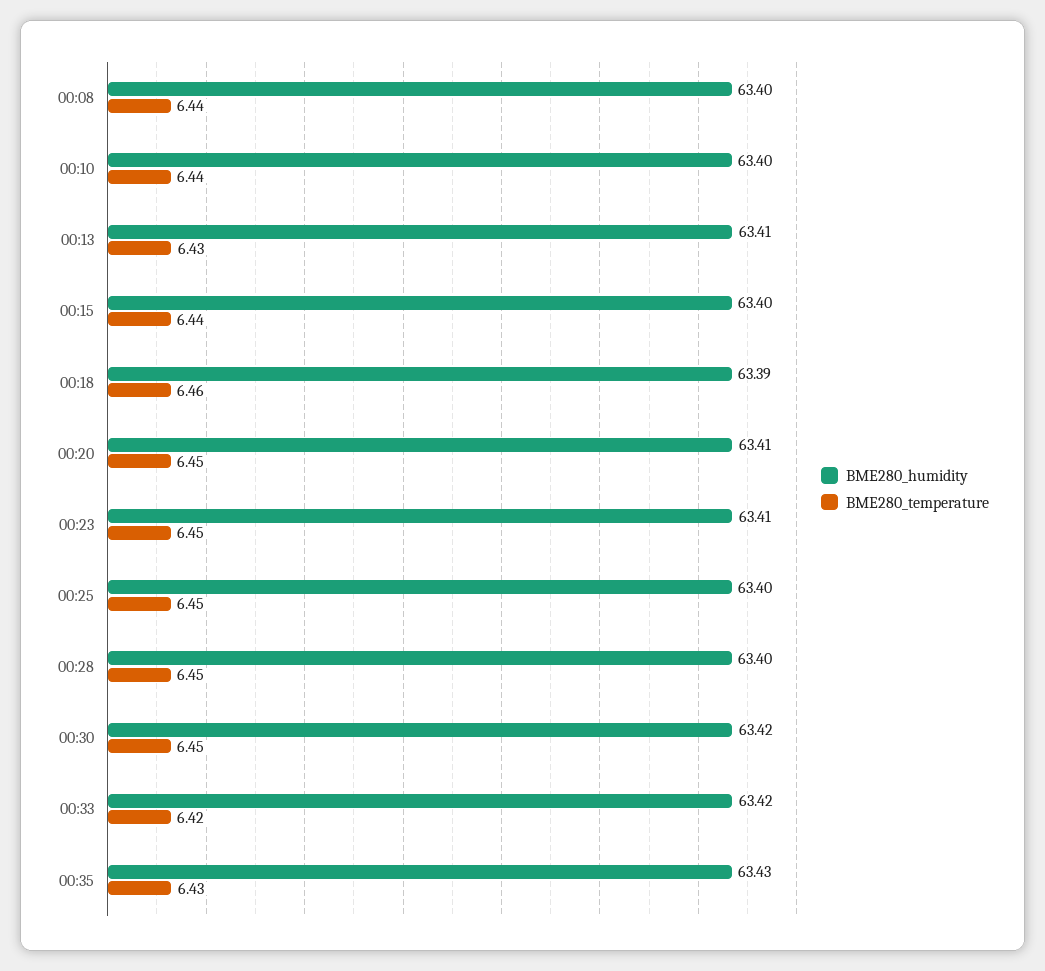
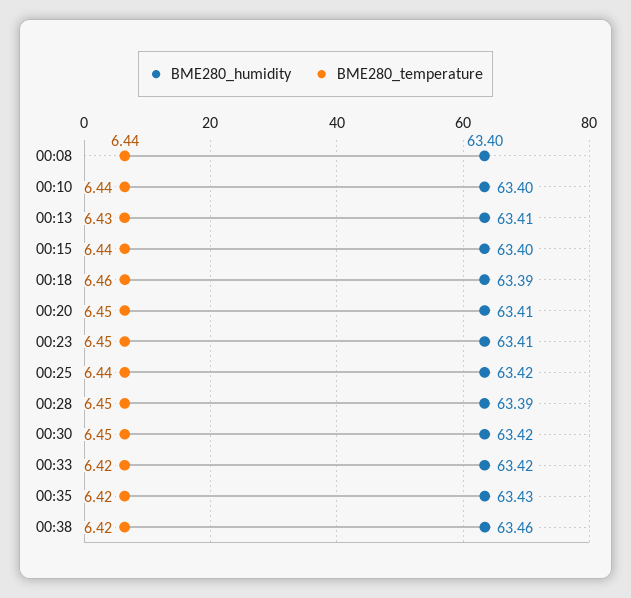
BME280_humidity, 00:25: 63.4 -> 63.42
BME280_temperature, 00:25: 6.45 -> 6.44
BME280_humidity, 00:28: 63.4 -> 63.39
BME280_temperature, 00:35: 6.43 -> 6.42
BME280_humidity, 00:38: none -> 63.46
BME280_temperature, 00:38: none -> 6.42

